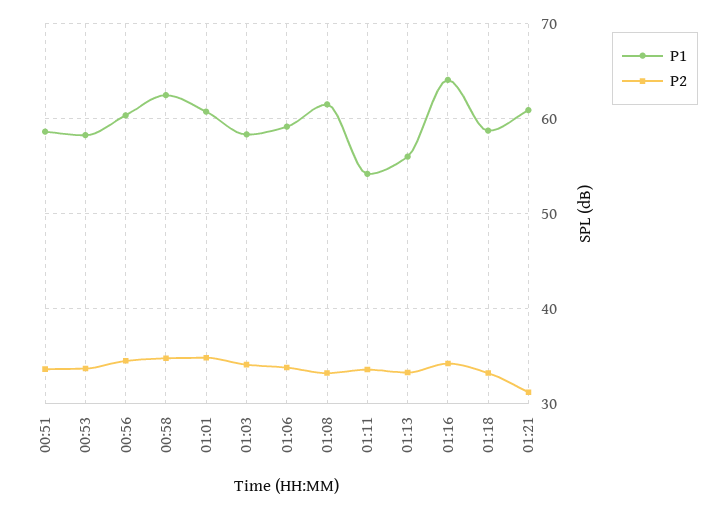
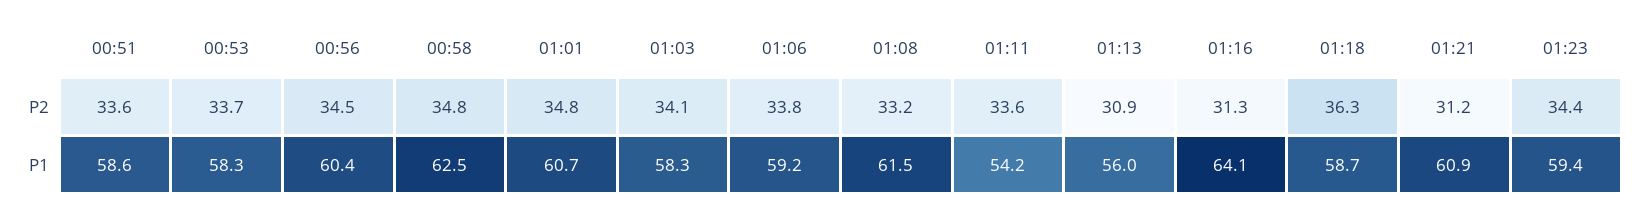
P2, 01:13: 33 -> 30.9
P2, 01:16: 34 -> 31.3
P2, 01:18: 33 -> 36.3
P2, 01:23: none -> 34.4
P1, 01:23: none -> 59.4

